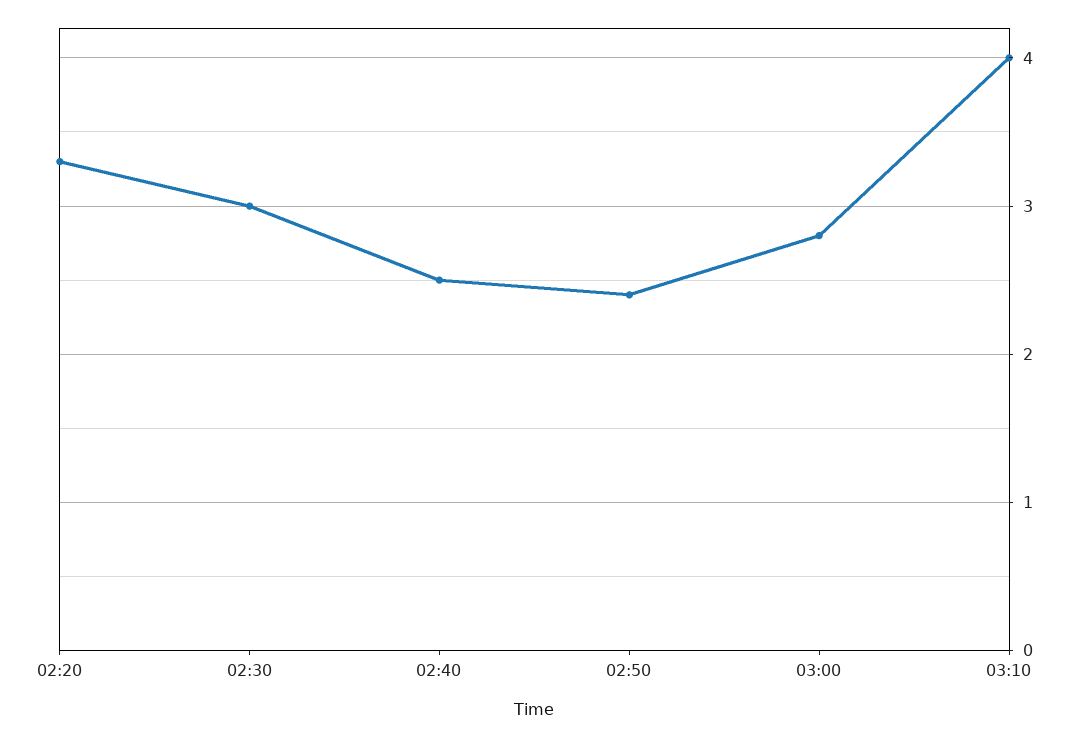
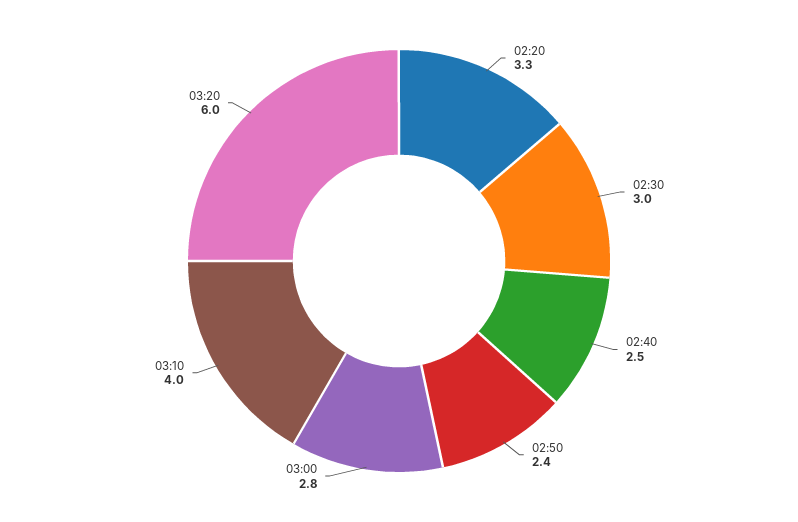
03:20: none -> 6

